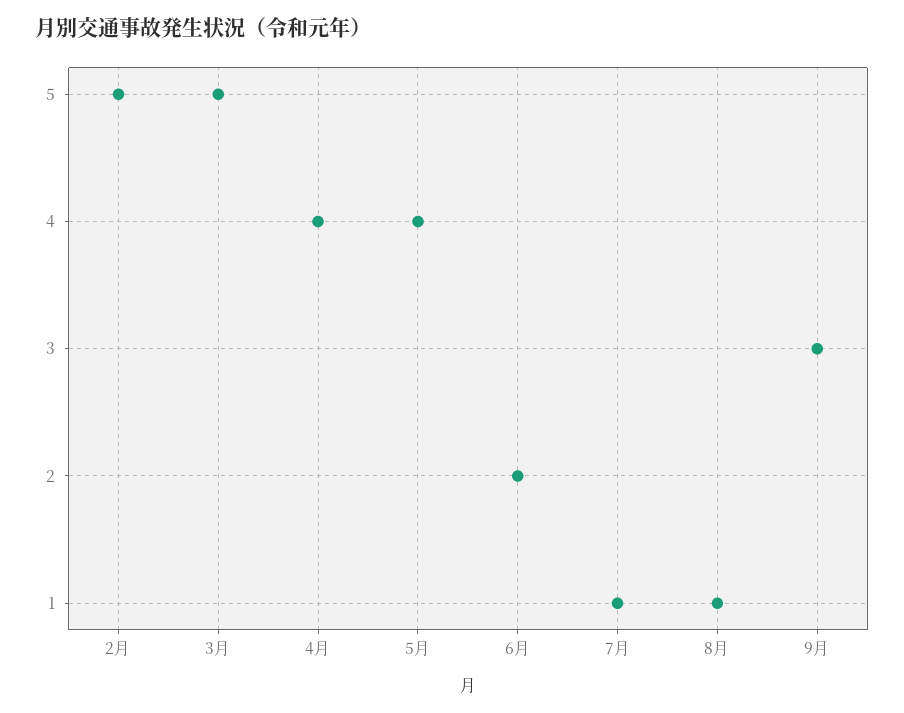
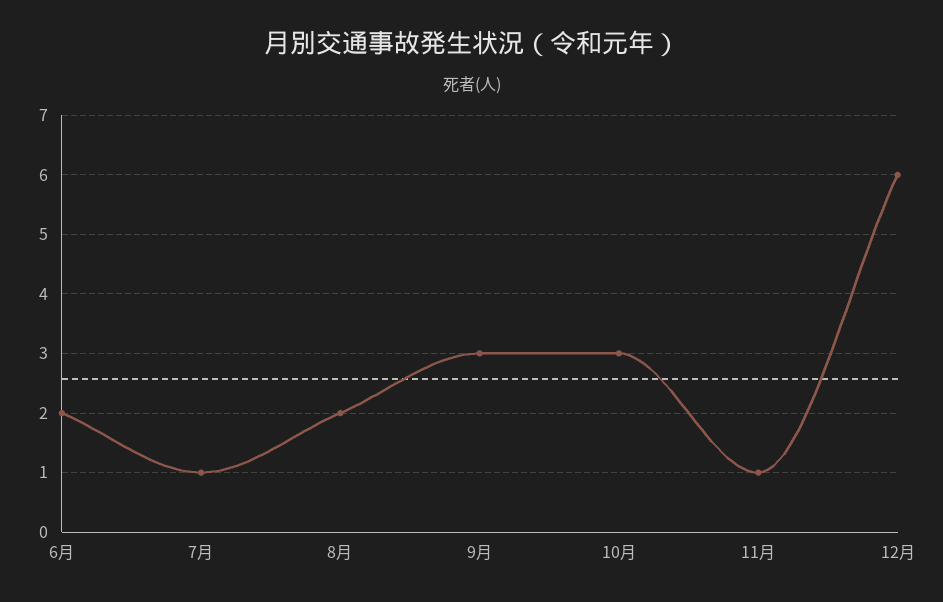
2月: 5 -> none
3月: 5 -> none
4月: 4 -> none
5月: 4 -> none
8月: 1 -> 2
10月: none -> 3
11月: none -> 1
12月: none -> 6

